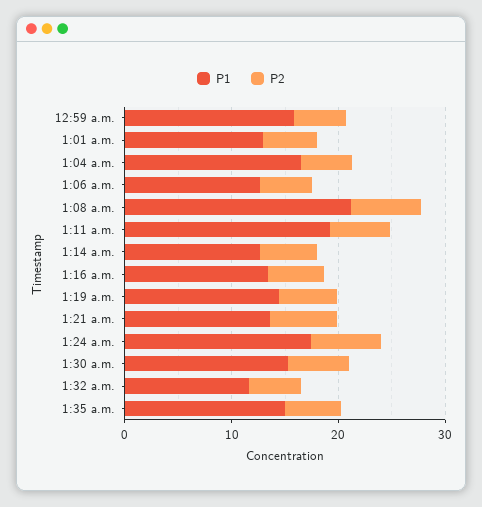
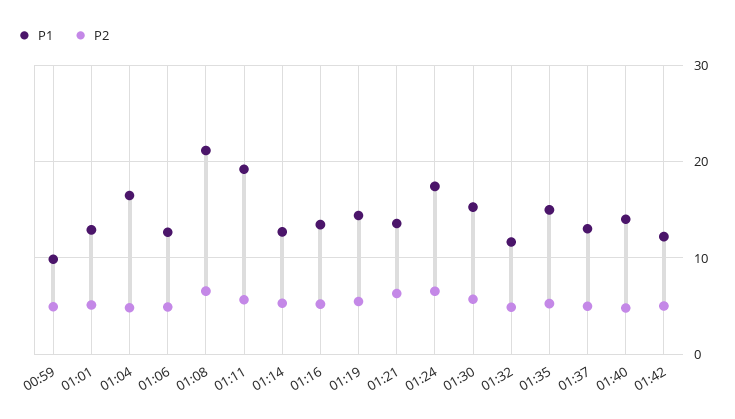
P1, 12:59 a.m.: 16 -> 10
P1, 01:37: none -> 13
P2, 01:37: none -> 5
P1, 01:40: none -> 14
P2, 01:40: none -> 5
P1, 01:42: none -> 12
P2, 01:42: none -> 5

